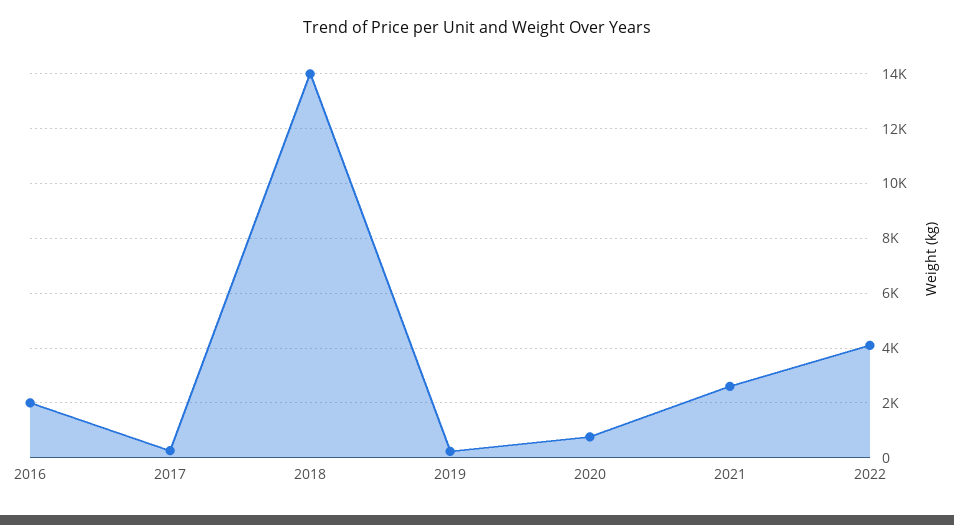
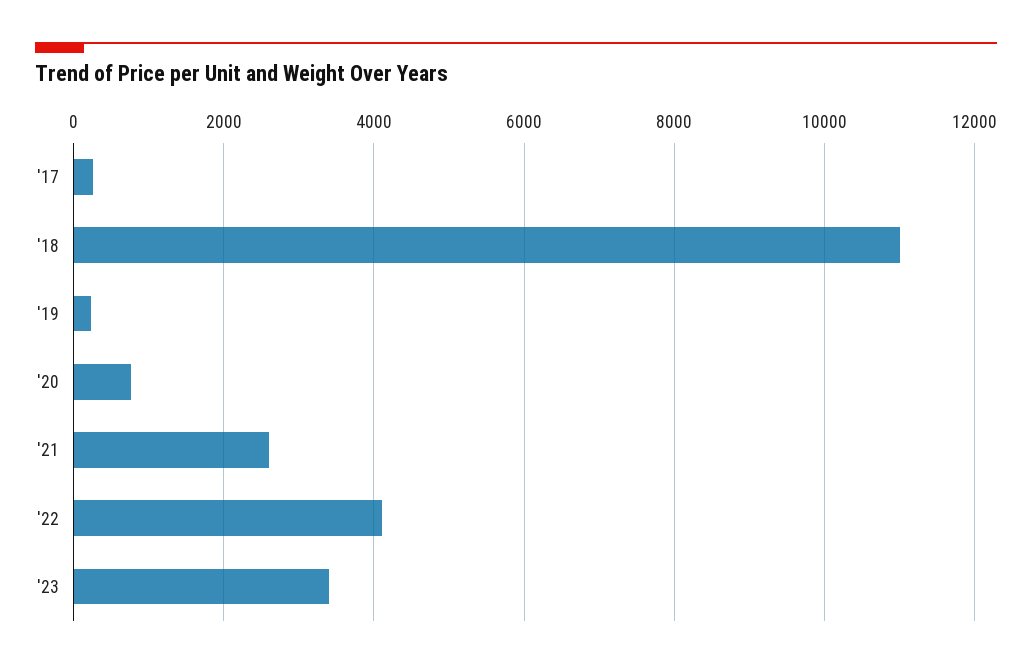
2016: 2000 -> none
2018: 14000 -> 11000
'23: none -> 3400

